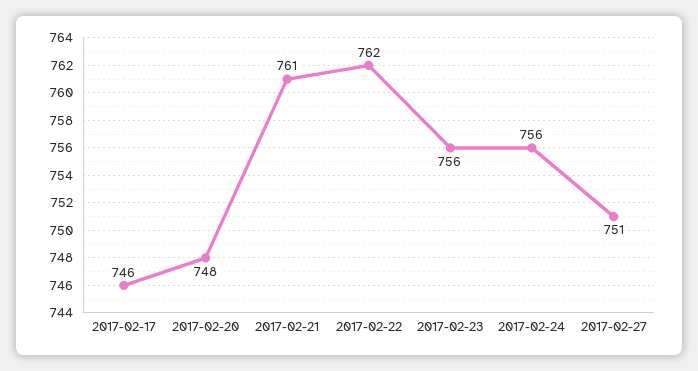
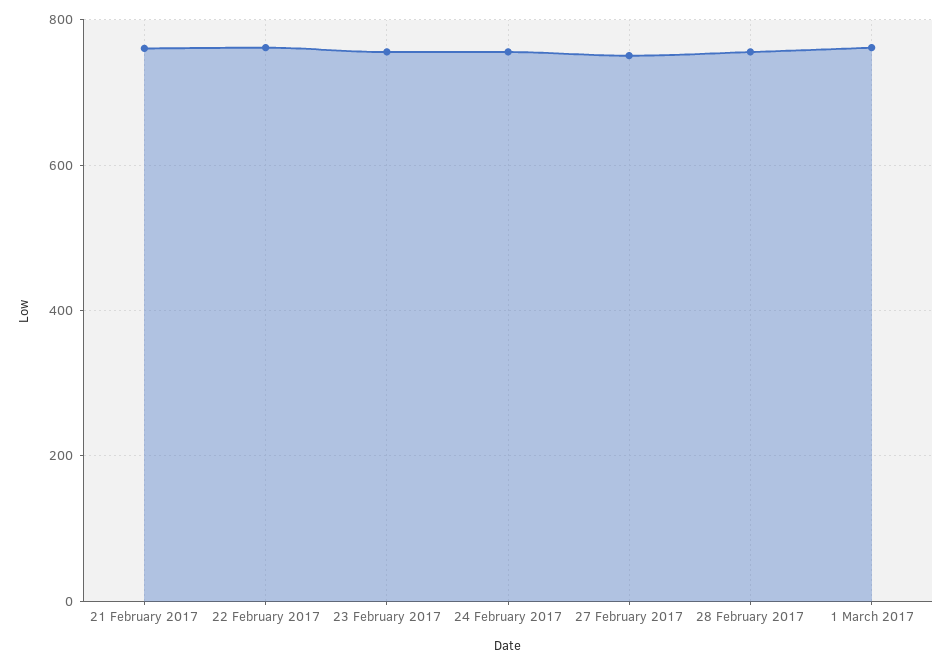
2017-02-17: 746 -> none
2017-02-20: 748 -> none
28 February 2017: none -> 760
1 March 2017: none -> 760

